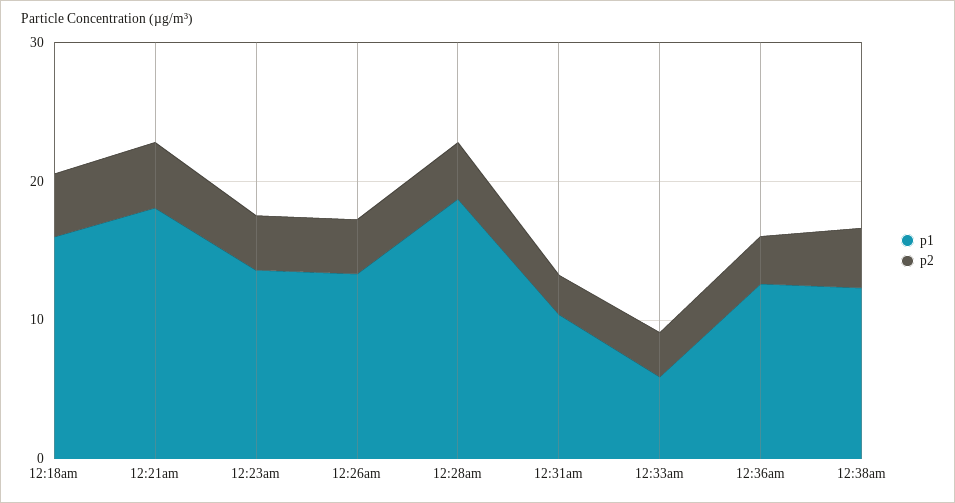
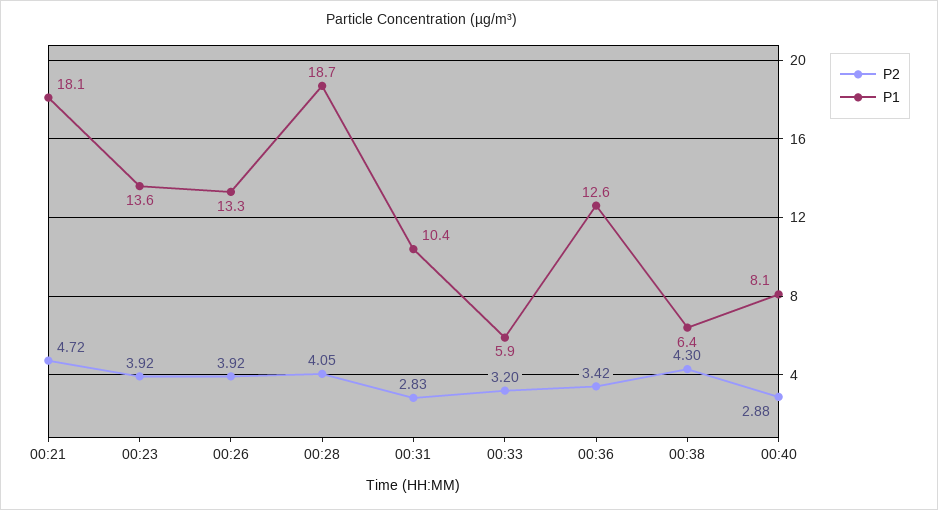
p1, 12:18am: 16 -> none
p2, 12:18am: 4 -> none
p1, 12:38am: 12 -> 6.4
p2, 00:40: none -> 2.88
p1, 00:40: none -> 8.1

